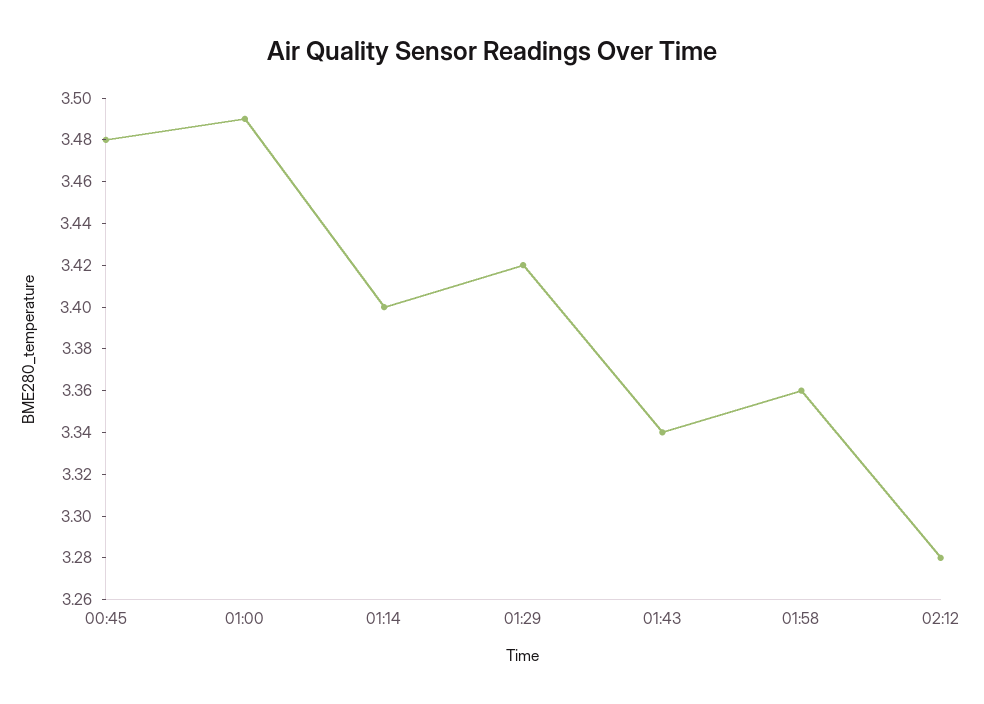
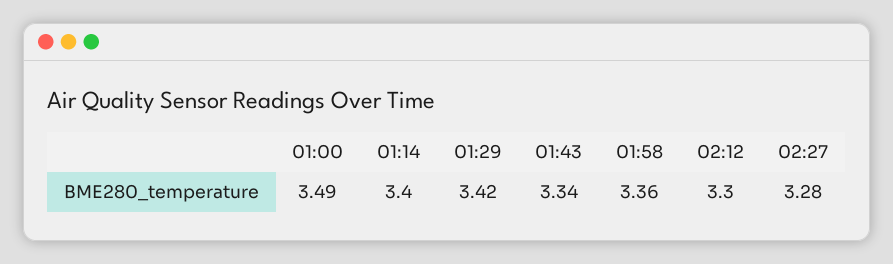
00:45: 3.48 -> none
02:12: 3.28 -> 3.3
02:27: none -> 3.28

